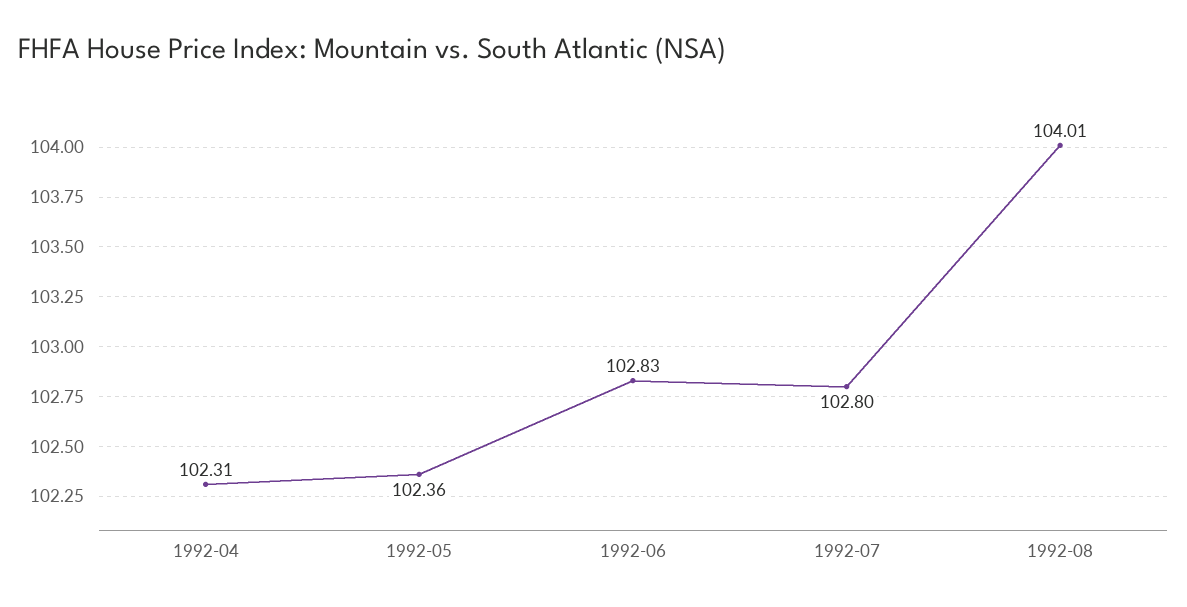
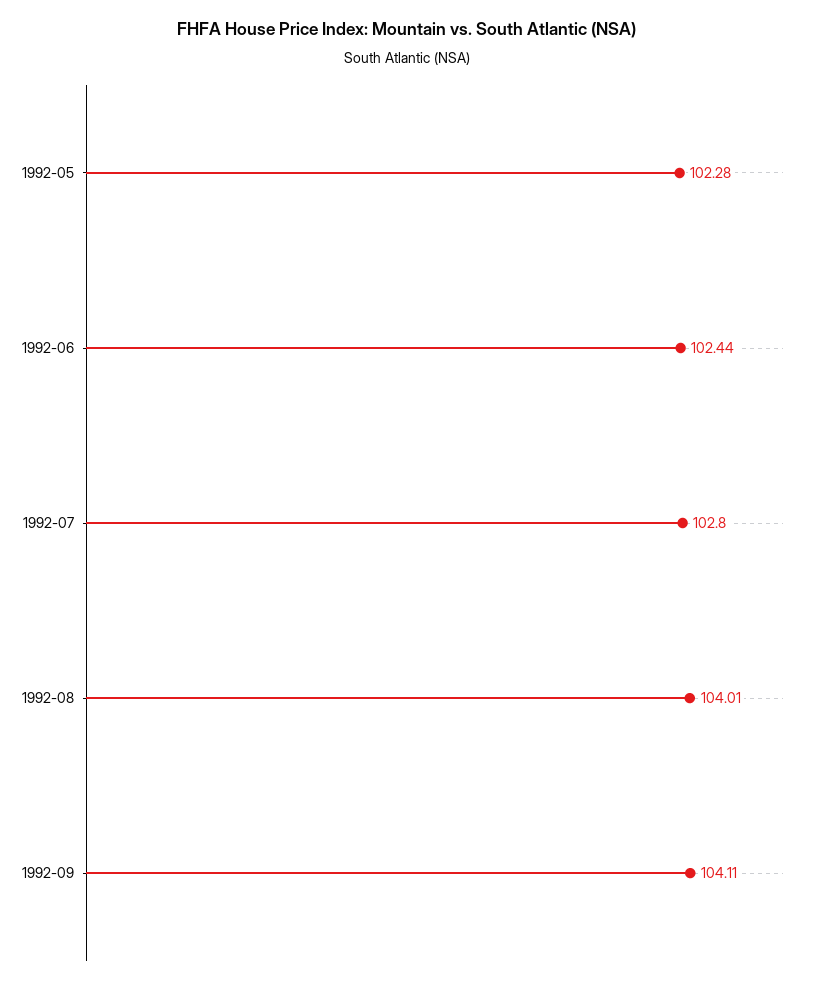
1992-04: 102.31 -> none
1992-05: 102.36 -> 102.28
1992-06: 102.83 -> 102.44
1992-09: none -> 104.11

